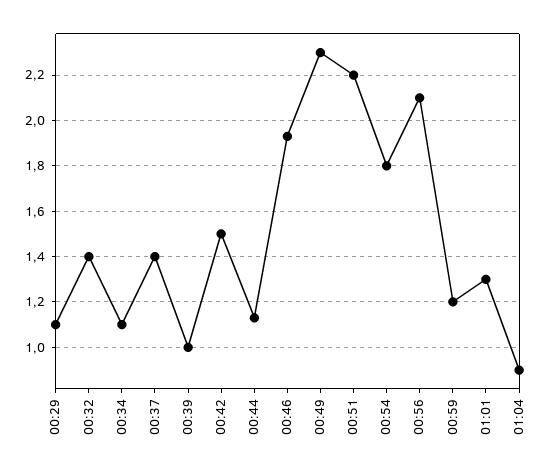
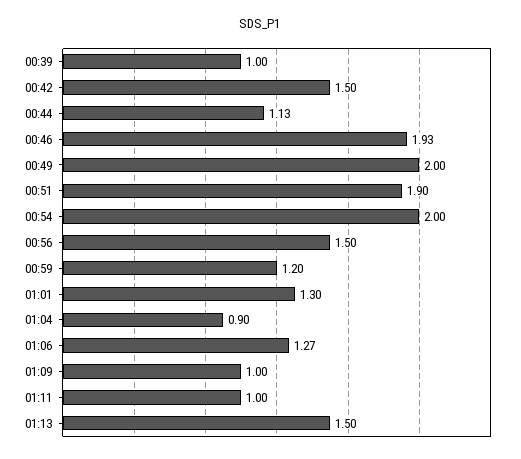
00:29: 1.1 -> none
00:32: 1.4 -> none
00:34: 1.1 -> none
00:37: 1.4 -> none
00:49: 2.3 -> 2
00:51: 2.2 -> 1.9
00:54: 1.8 -> 2
00:56: 2.1 -> 1.5
01:06: none -> 1.27
01:09: none -> 1
01:11: none -> 1
01:13: none -> 1.5

